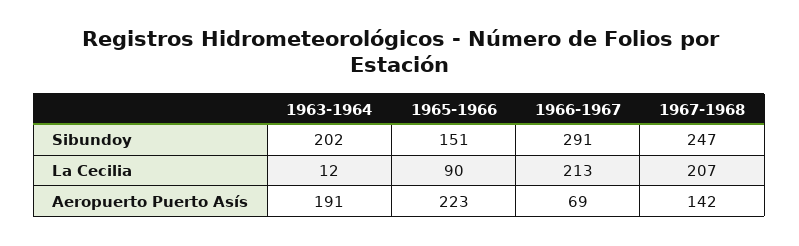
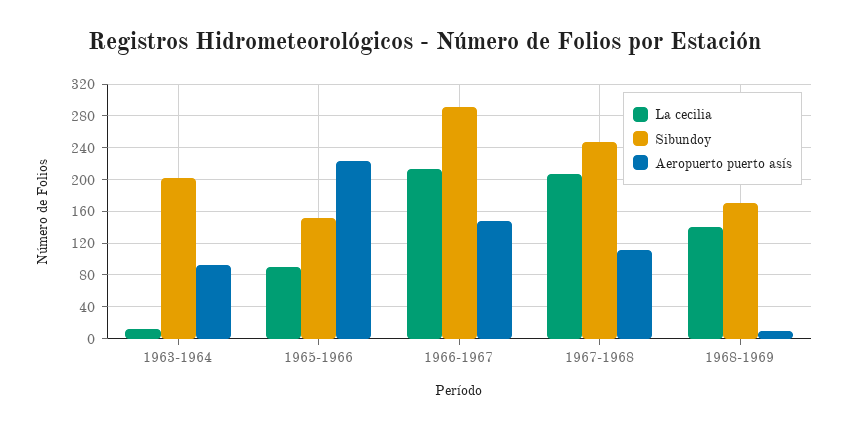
Aeropuerto Puerto Asís, 1963-1964: 191 -> 90
Aeropuerto Puerto Asís, 1966-1967: 69 -> 150
Aeropuerto Puerto Asís, 1967-1968: 142 -> 110
La Cecilia, 1968-1969: none -> 140
Sibundoy, 1968-1969: none -> 170
Aeropuerto Puerto Asís, 1968-1969: none -> 10

